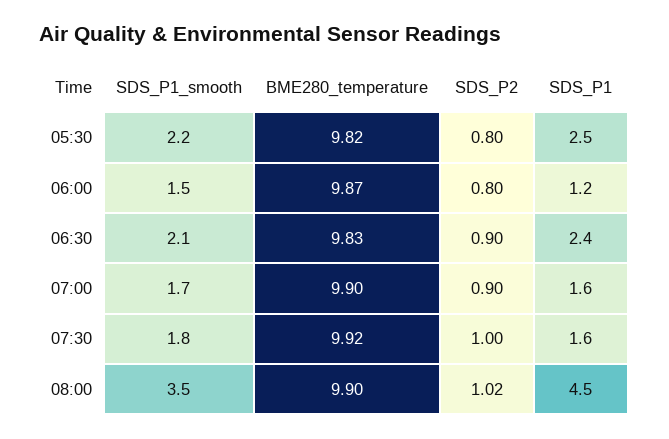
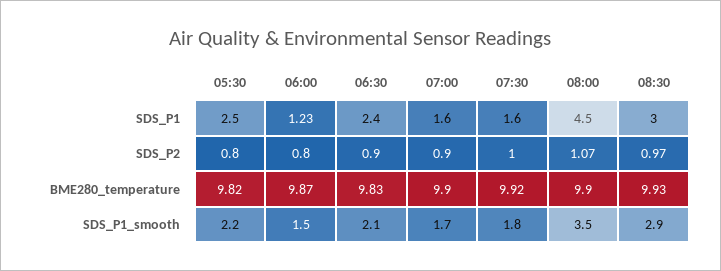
SDS_P2, 08:00: 1.02 -> 1.07
SDS_P1, 08:30: none -> 3
SDS_P2, 08:30: none -> 0.97
BME280_temperature, 08:30: none -> 9.93
SDS_P1_smooth, 08:30: none -> 2.9

